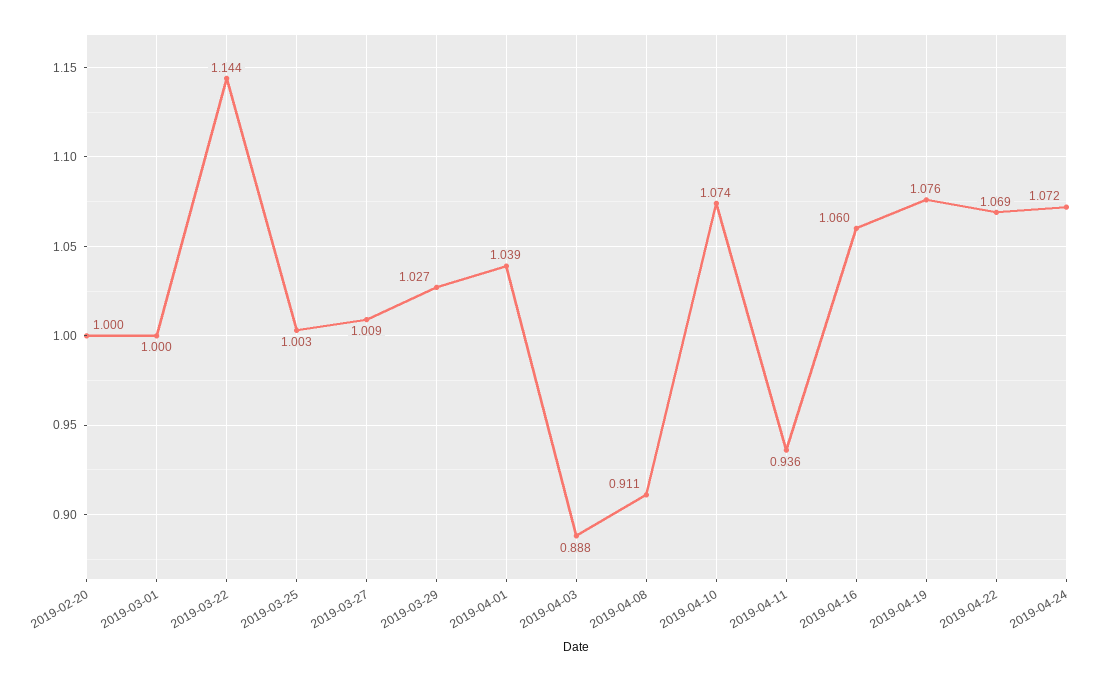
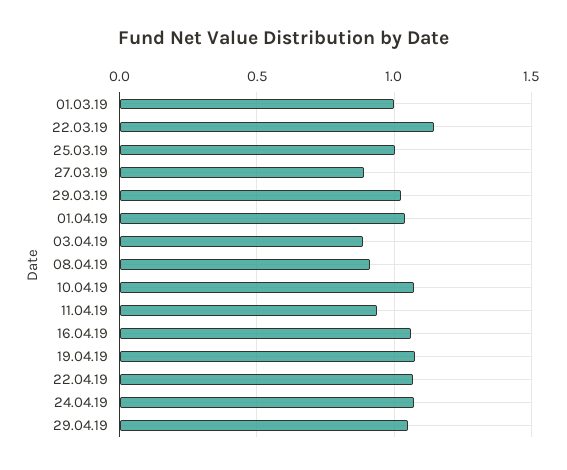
2019-02-20: 1 -> none
2019-03-27: 1.009 -> 0.9
29.04.19: none -> 1.05

